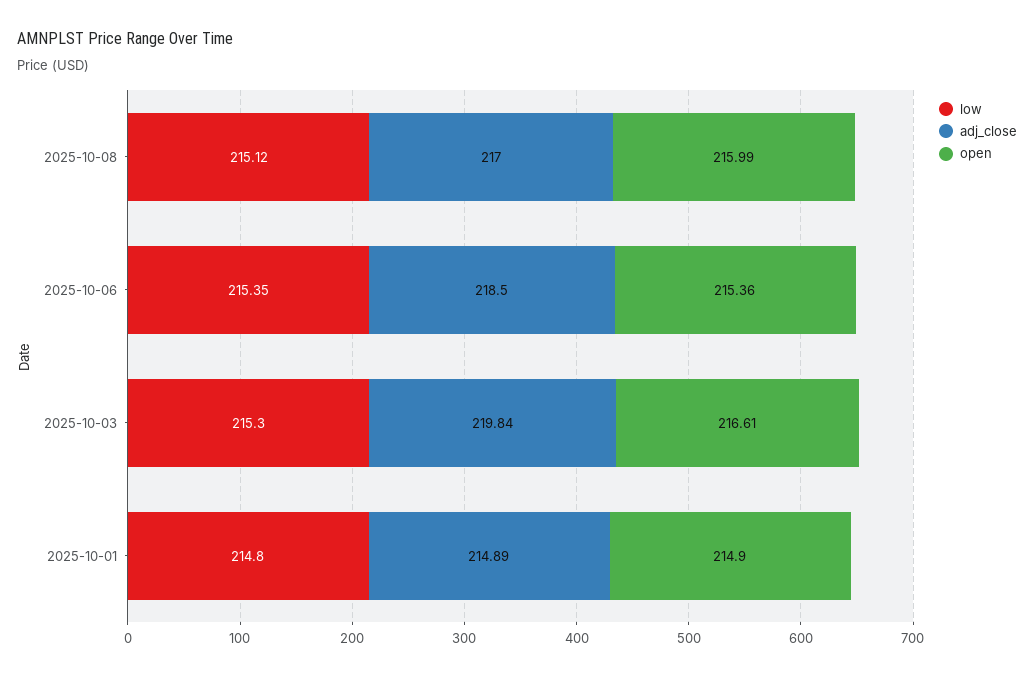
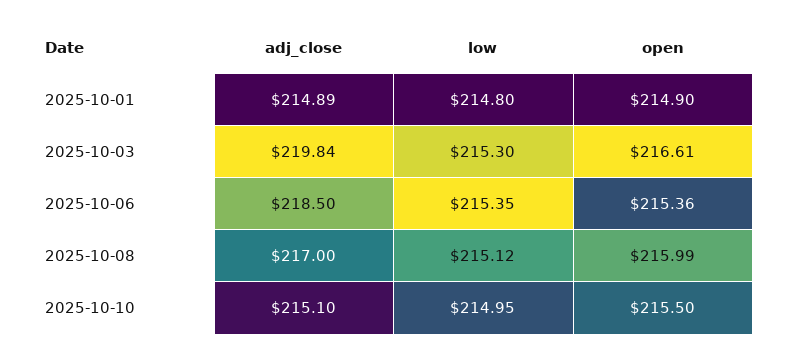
adj_close, 2025-10-10: none -> 215.1
low, 2025-10-10: none -> 214.95
open, 2025-10-10: none -> 215.5

